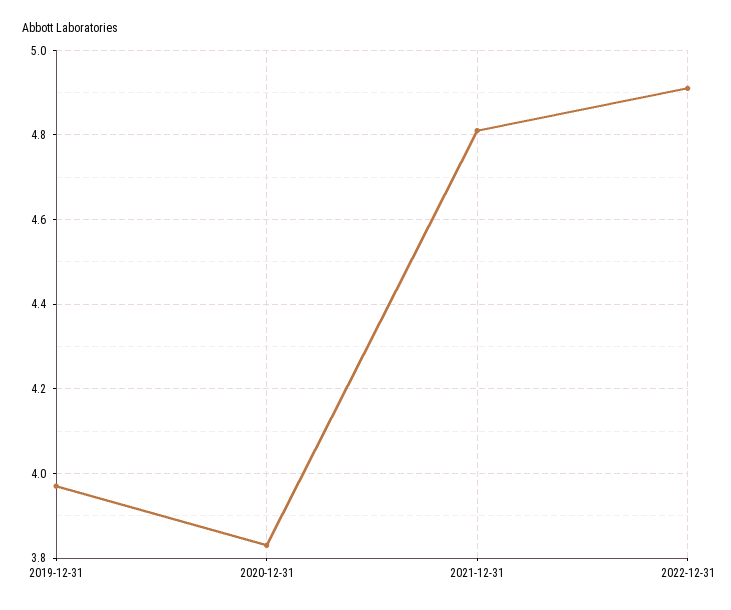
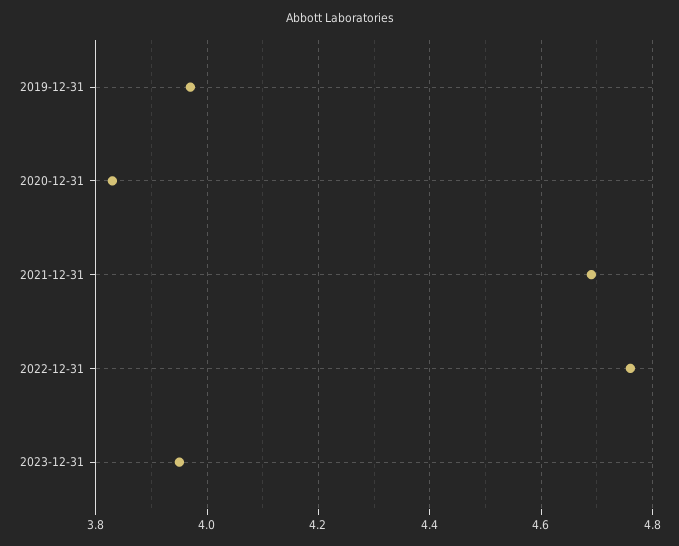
2021-12-31: 4.8 -> 4.7
2022-12-31: 4.9 -> 4.75
2023-12-31: none -> 3.95

